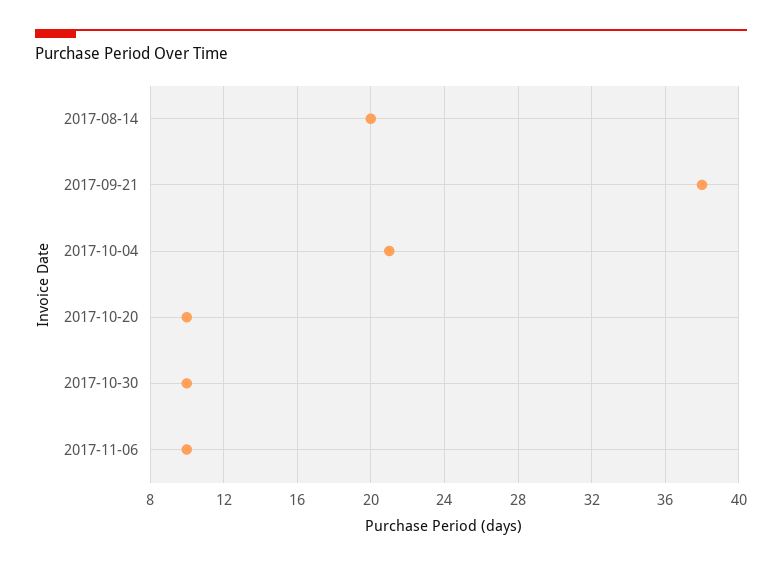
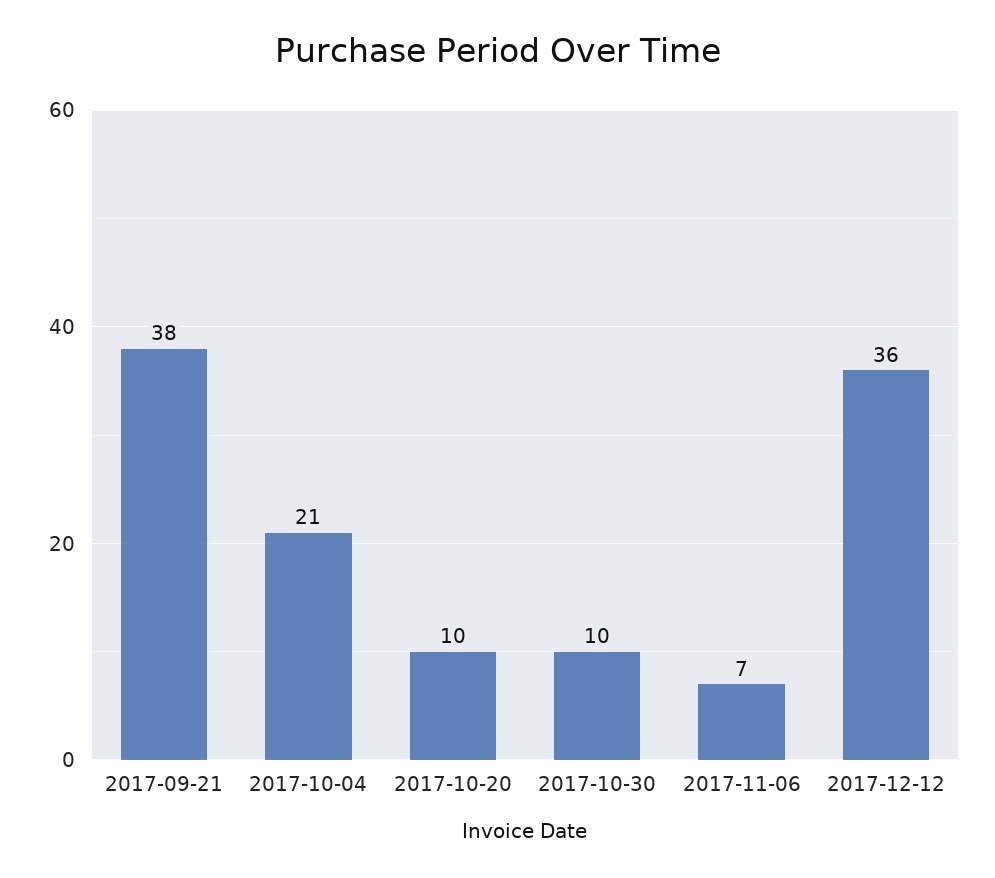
2017-08-14: 20 -> none
2017-11-06: 10 -> 7
2017-12-12: none -> 36

